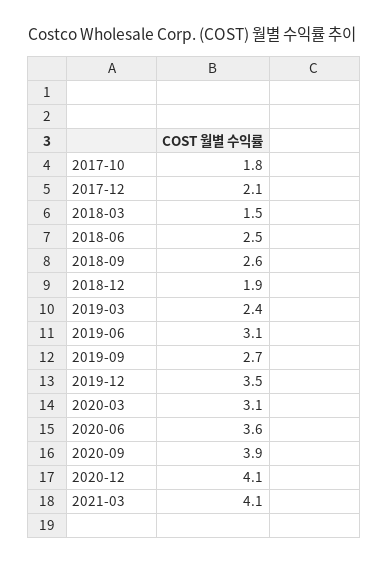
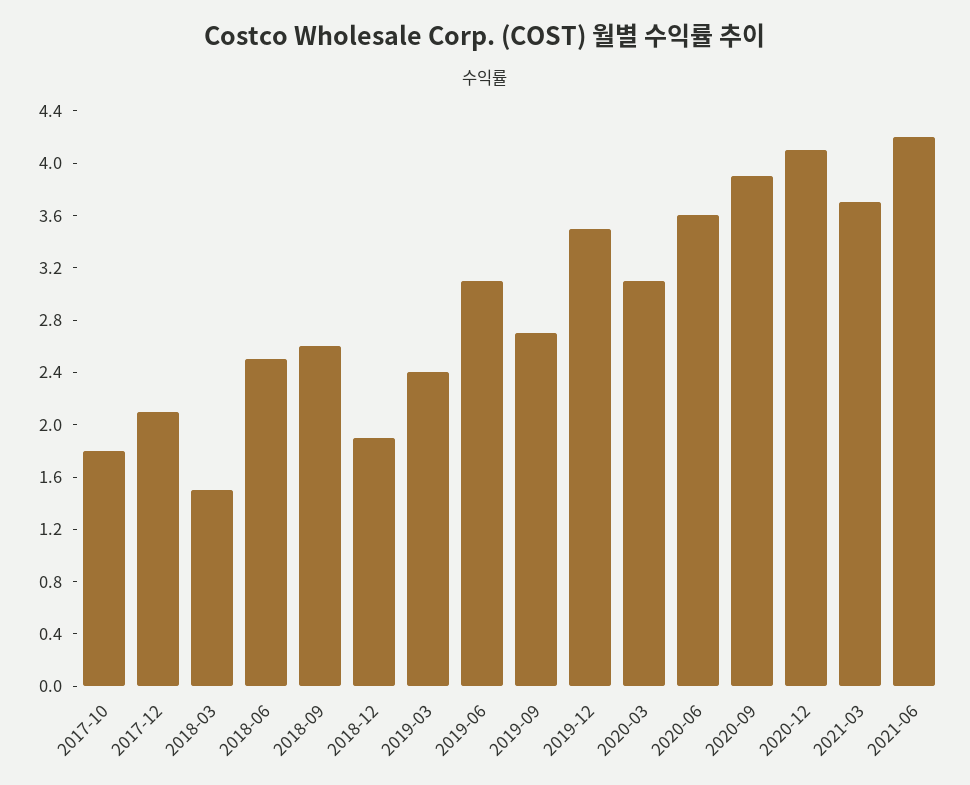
2021-03: 4.1 -> 3.7
2021-06: none -> 4.2

